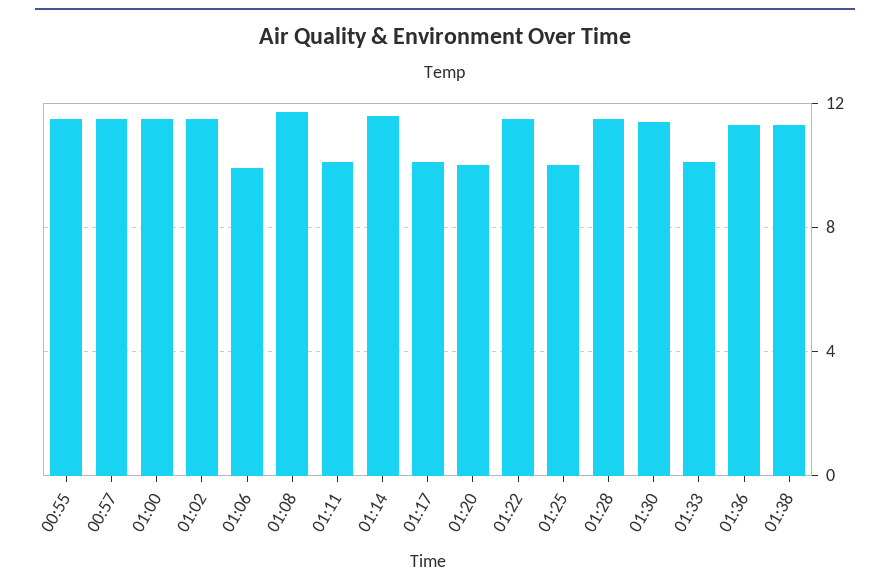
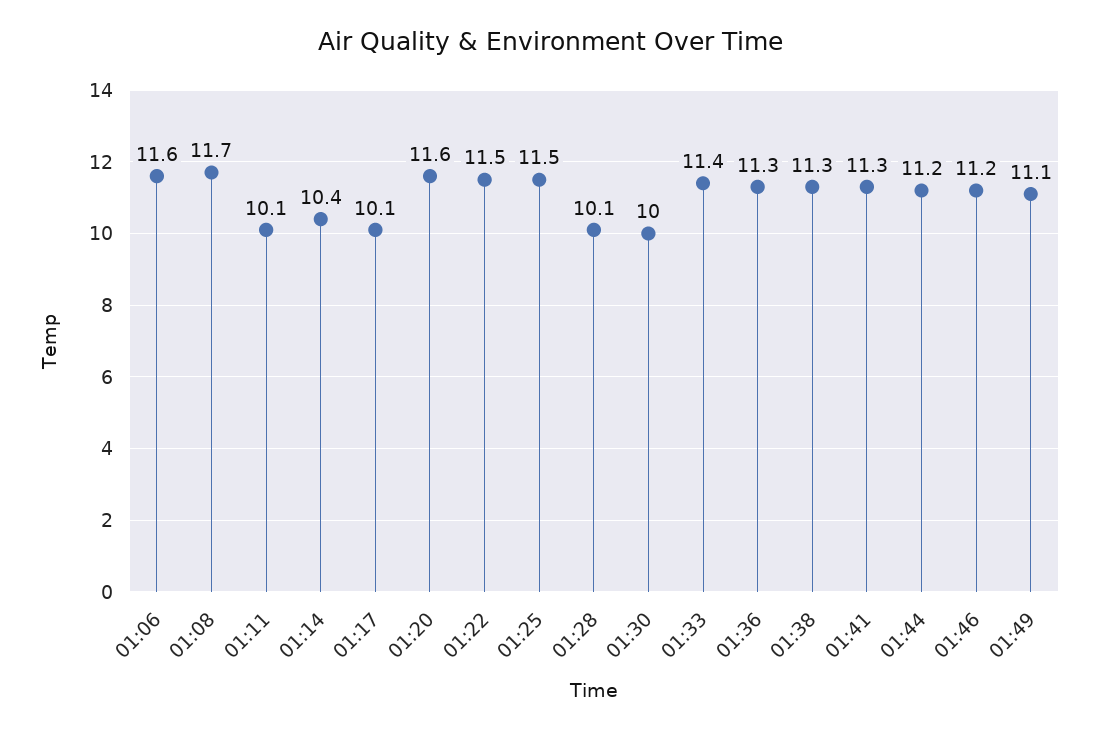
00:55: 11.5 -> none
00:57: 11.5 -> none
01:00: 11.5 -> none
01:02: 11.5 -> none
01:06: 10 -> 11.6
01:14: 11.5 -> 10.4
01:20: 10 -> 11.6
01:25: 10 -> 11.5
01:28: 11.5 -> 10.1
01:30: 11.5 -> 10
01:33: 10 -> 11.4
01:41: none -> 11.3
01:44: none -> 11.2
01:46: none -> 11.2
01:49: none -> 11.1

